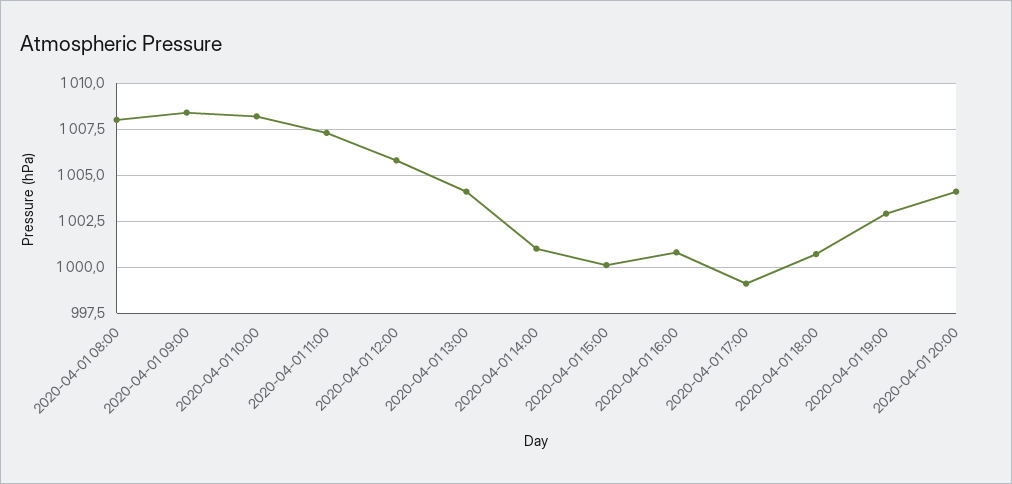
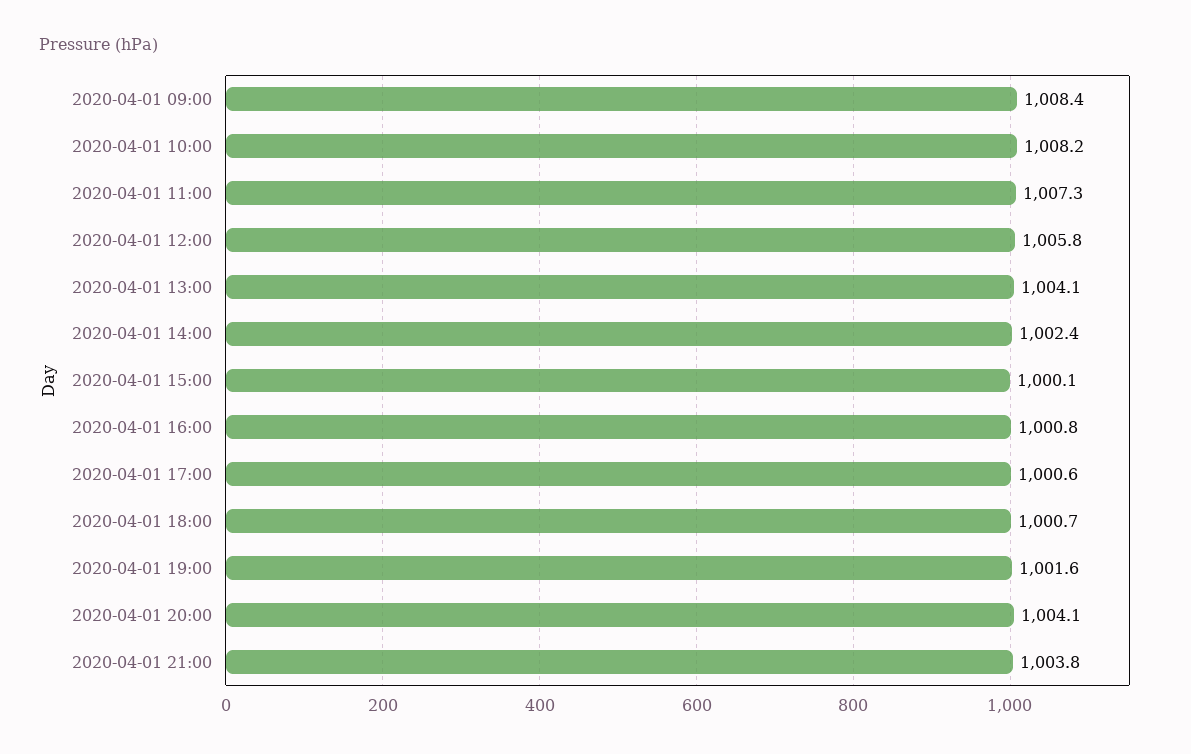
2020-04-01 08:00: 1008 -> none
2020-04-01 14:00: 1001 -> 1002.4
2020-04-01 17:00: 999 -> 1000.6
2020-04-01 19:00: 1003 -> 1001.6
2020-04-01 21:00: none -> 1003.8

